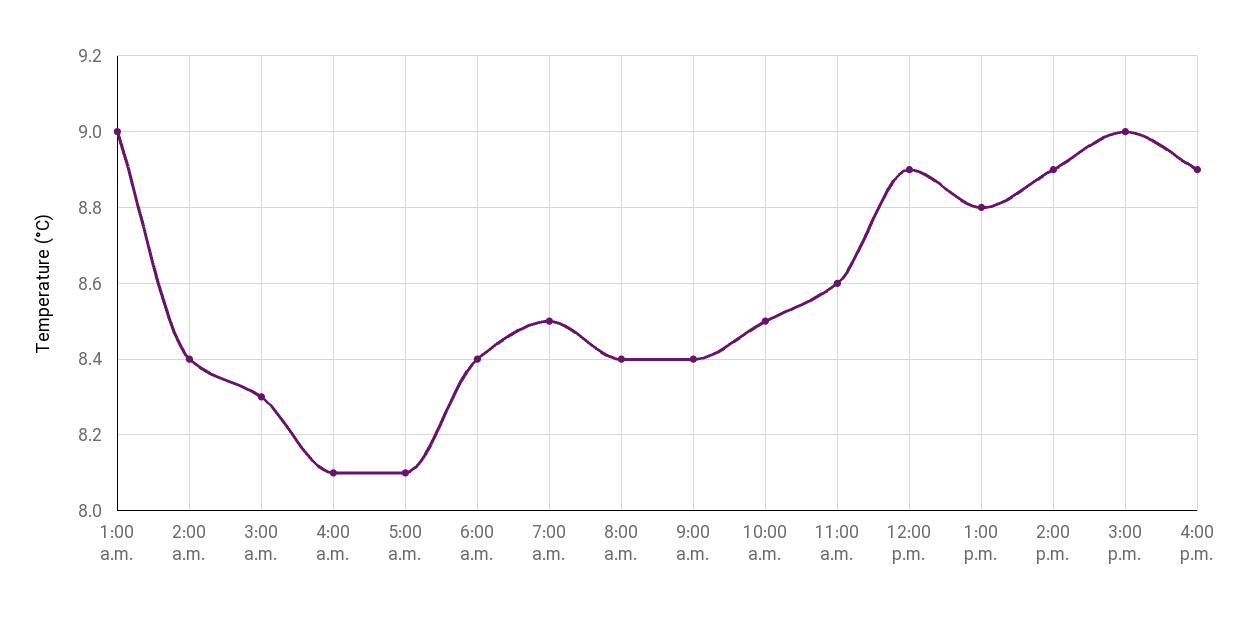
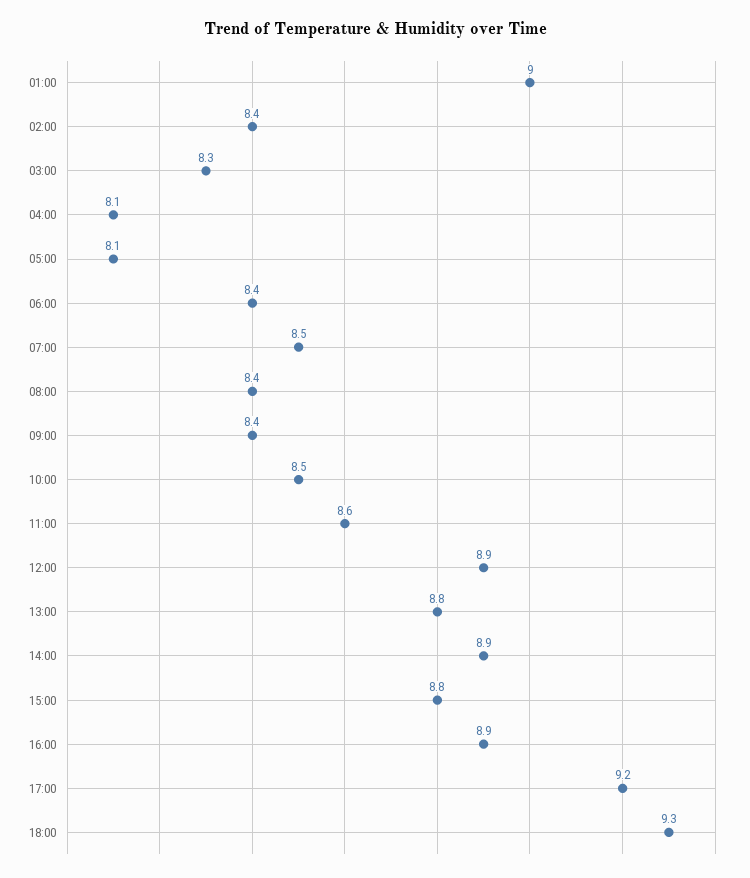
3:00 p.m.: 9 -> 8.8
17:00: none -> 9.2
18:00: none -> 9.3

